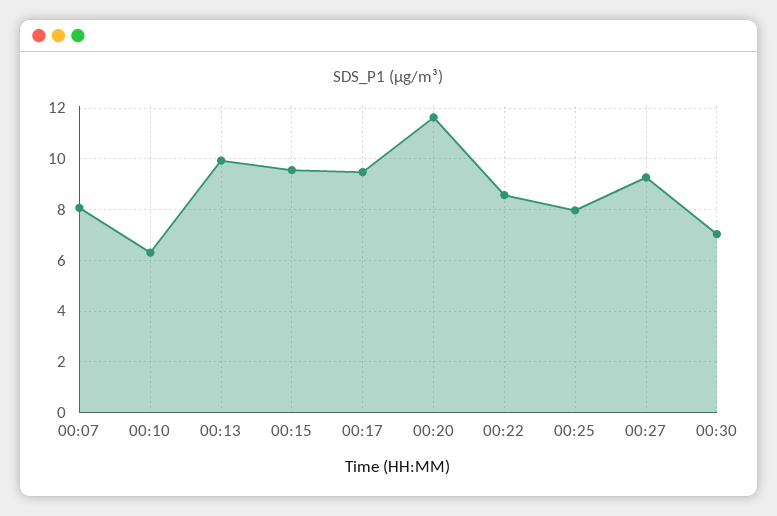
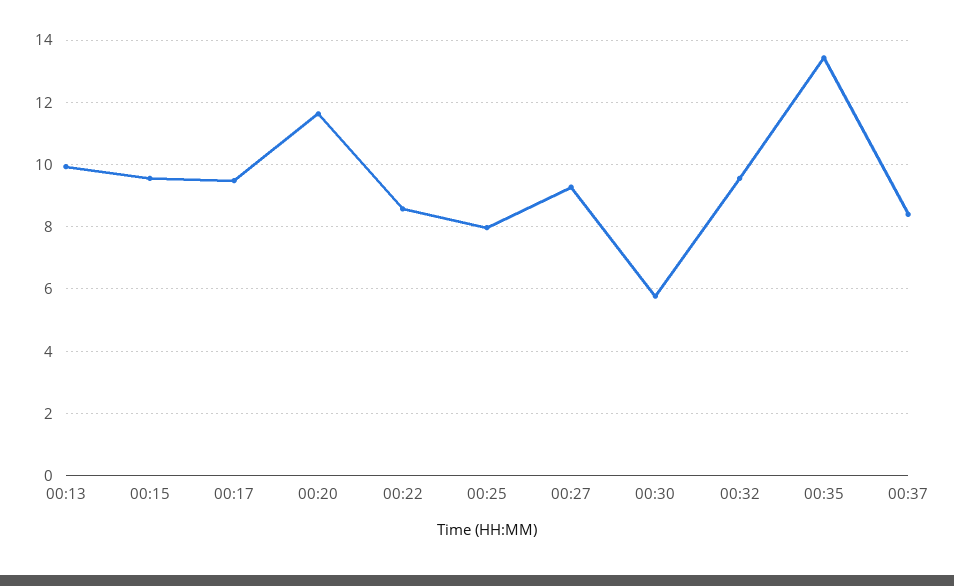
00:07: 8 -> none
00:10: 6.25 -> none
00:30: 7 -> 5.8
00:32: none -> 9.6
00:35: none -> 13.4
00:37: none -> 8.4

